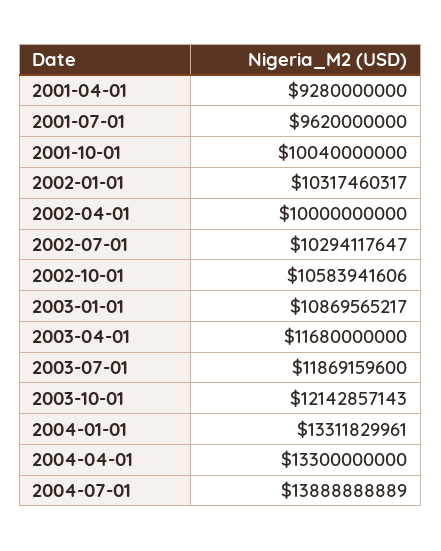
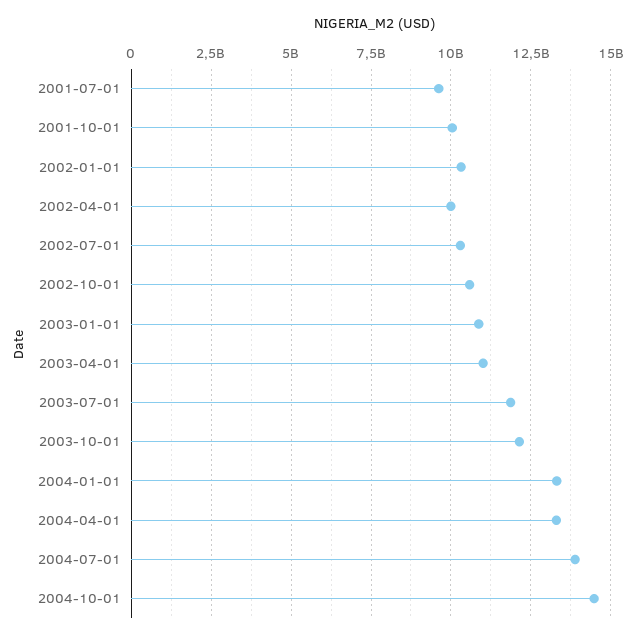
2001-04-01: 9280000000 -> none
2003-04-01: 11680000000 -> 11000000000
2004-10-01: none -> 14500000000

